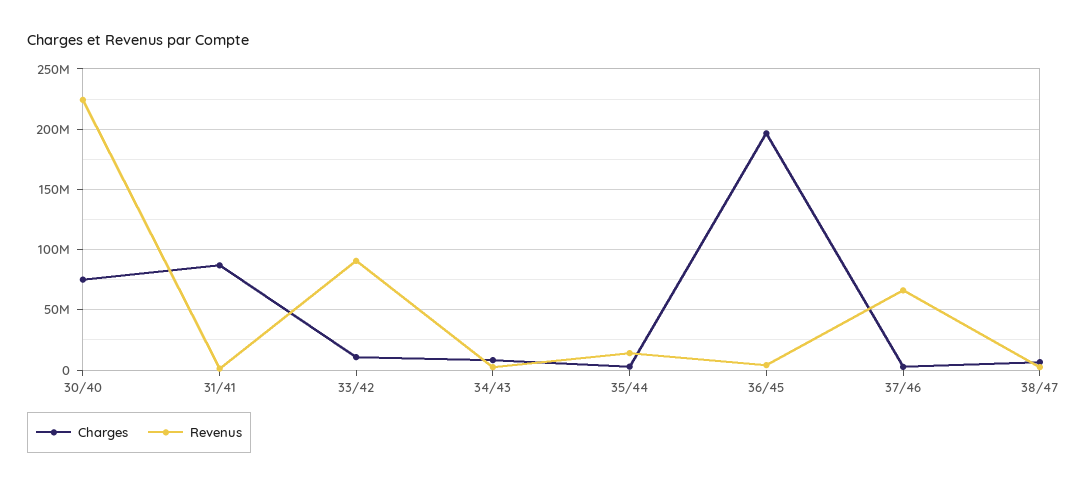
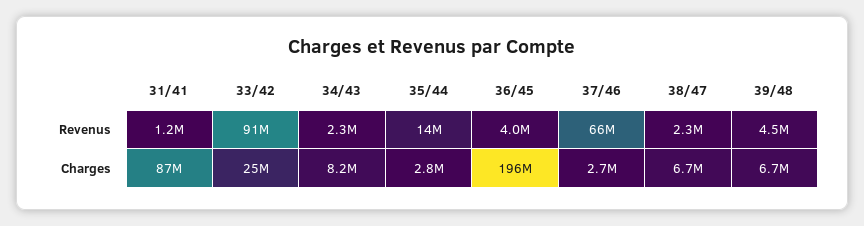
Charges, 30/40: 75000000 -> none
Revenus, 30/40: 225000000 -> none
Charges, 33/42: 10000000 -> 25000000
Revenus, 39/48: none -> 4500000
Charges, 39/48: none -> 6700000

